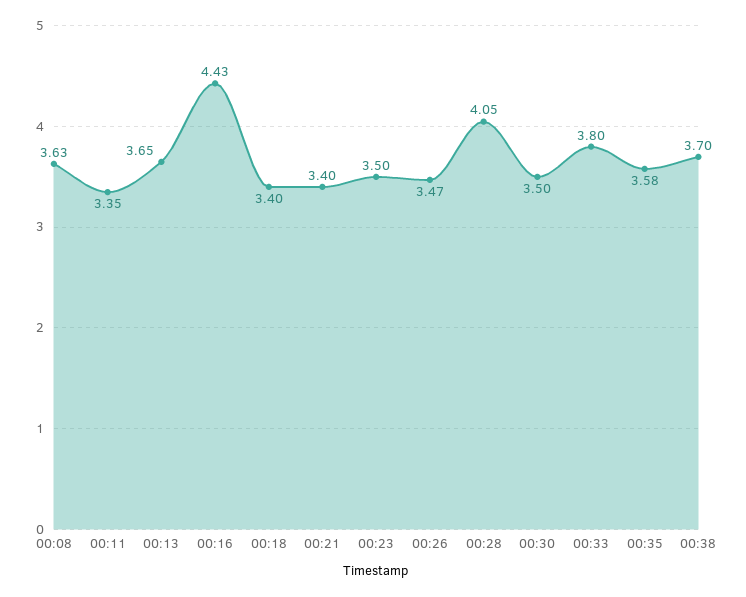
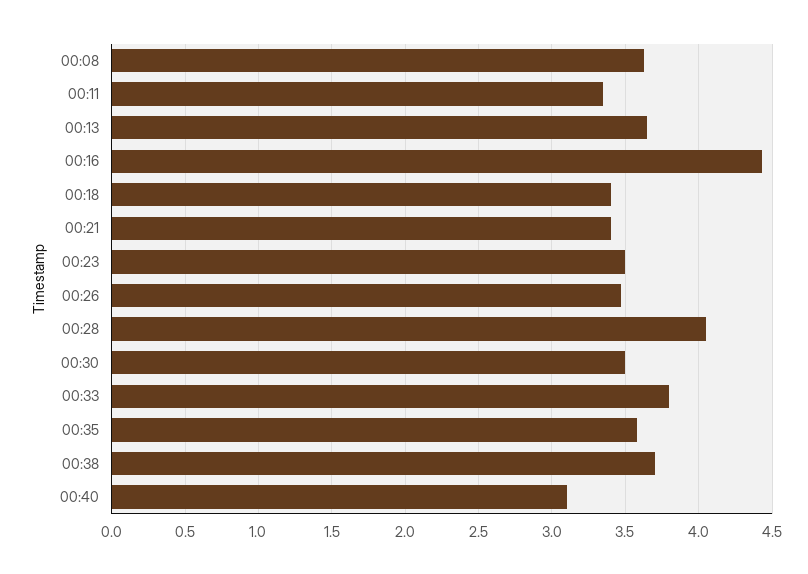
00:40: none -> 3.1

